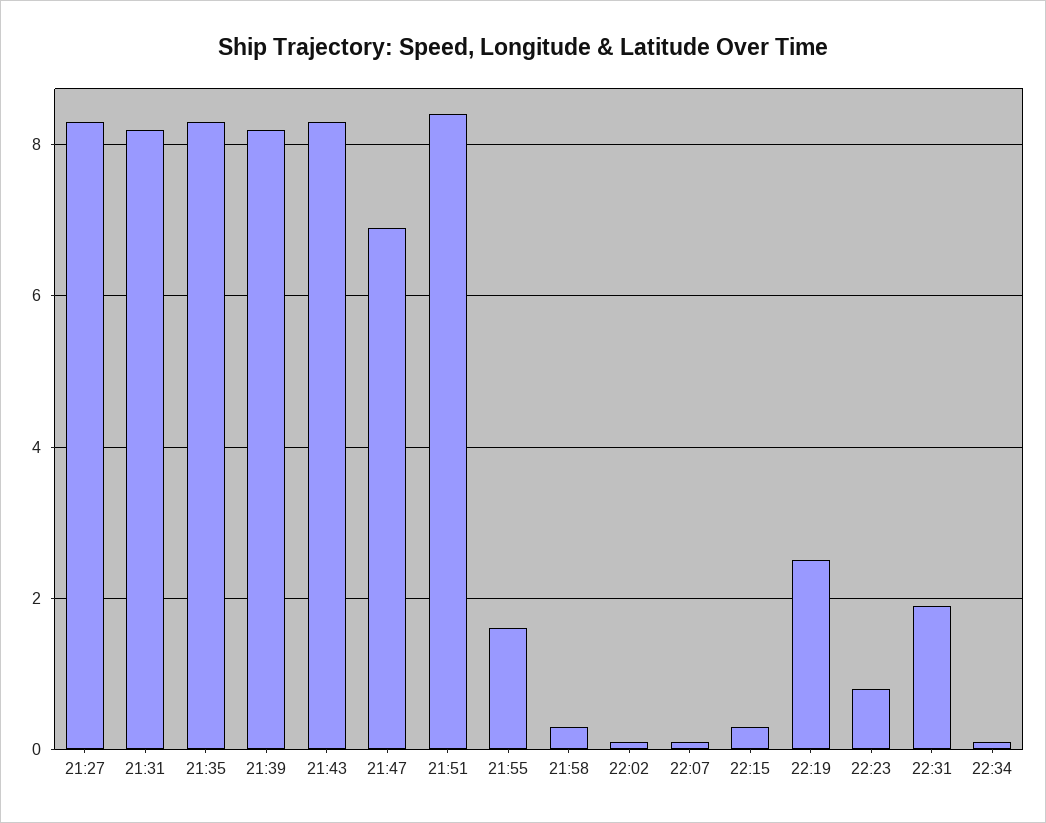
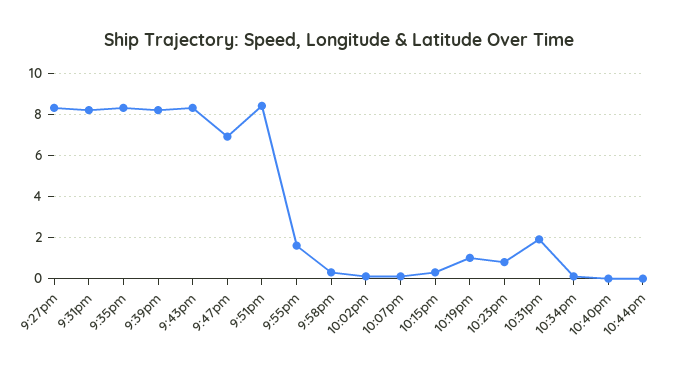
22:19: 2.5 -> 1
10:40pm: none -> 0
10:44pm: none -> 0

